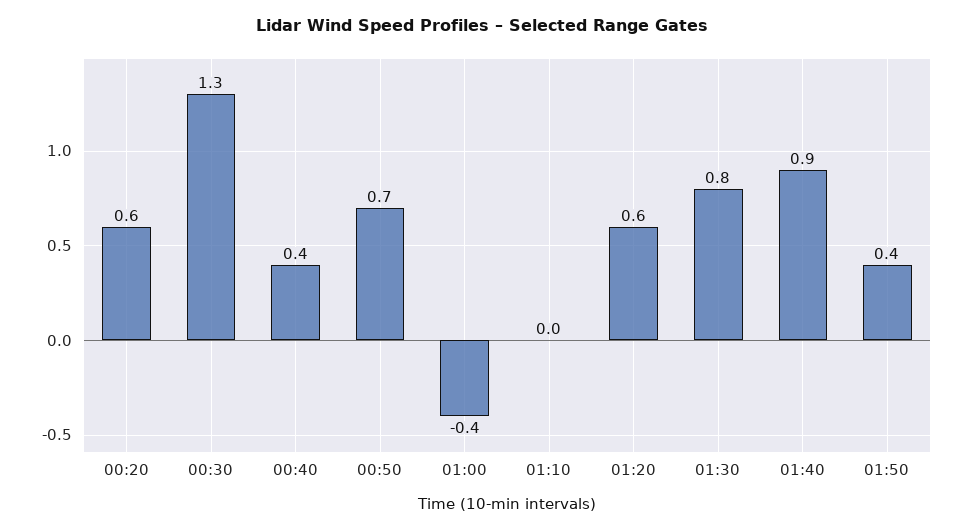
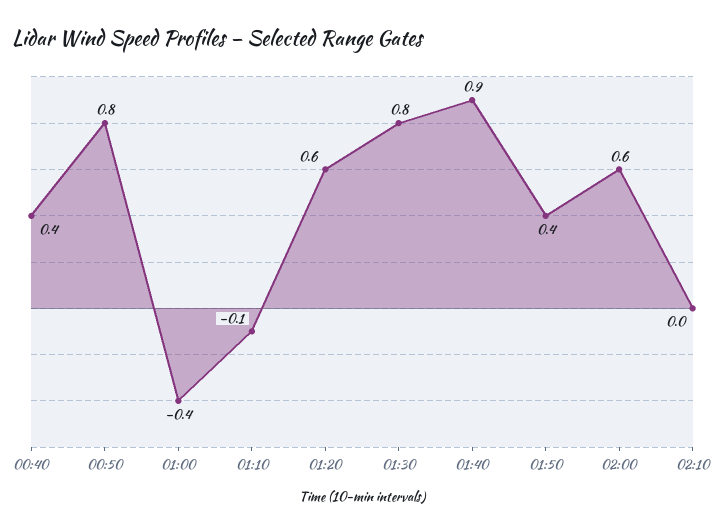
00:20: 0.6 -> none
00:30: 1.3 -> none
00:50: 0.7 -> 0.8
01:10: 0 -> -0.1
02:00: none -> 0.6
02:10: none -> 0

